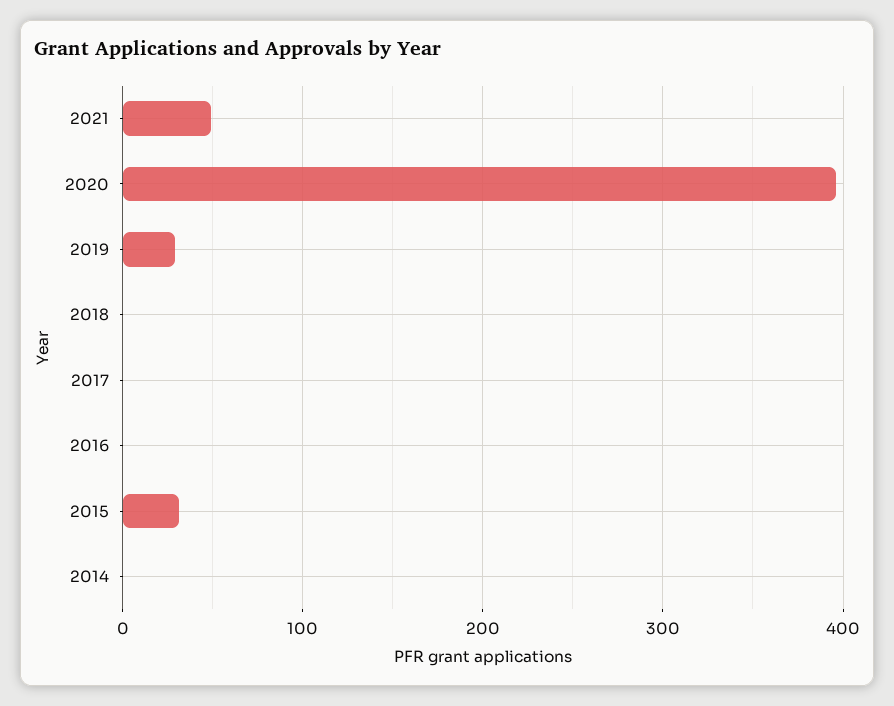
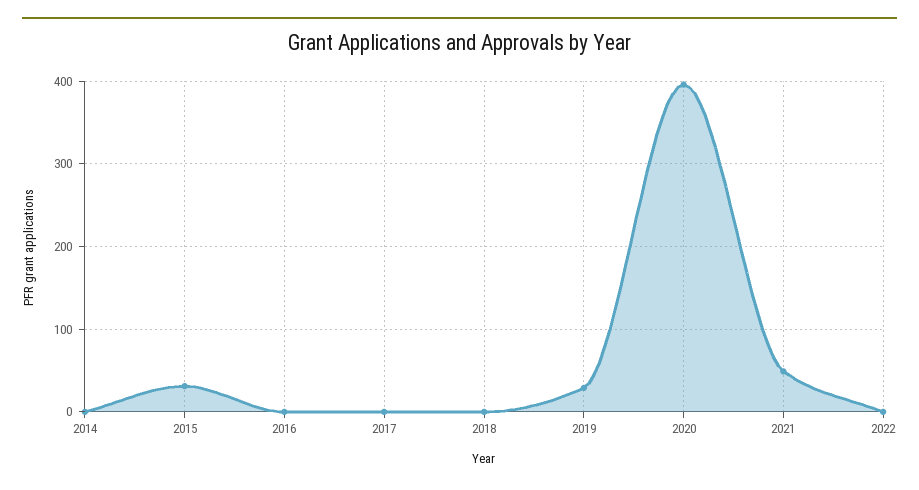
2022: none -> 0

